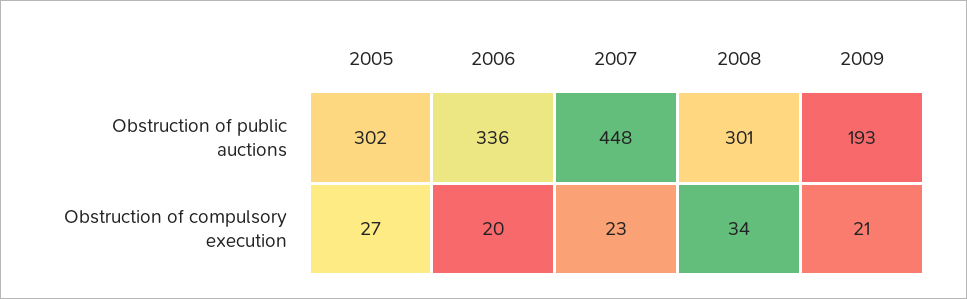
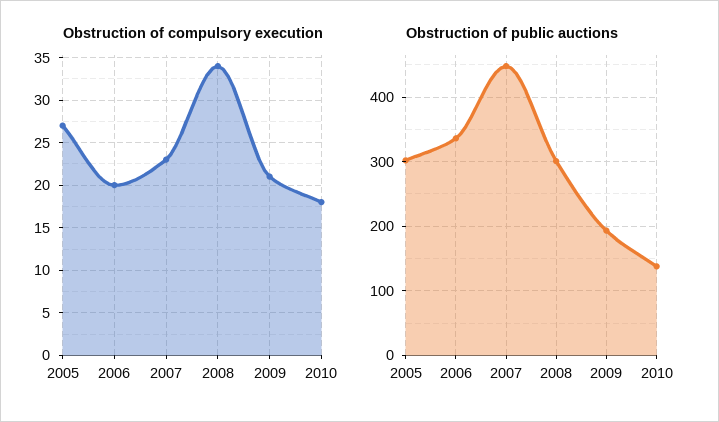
Obstruction of compulsory execution, 2010: none -> 18
Obstruction of public auctions, 2010: none -> 140

